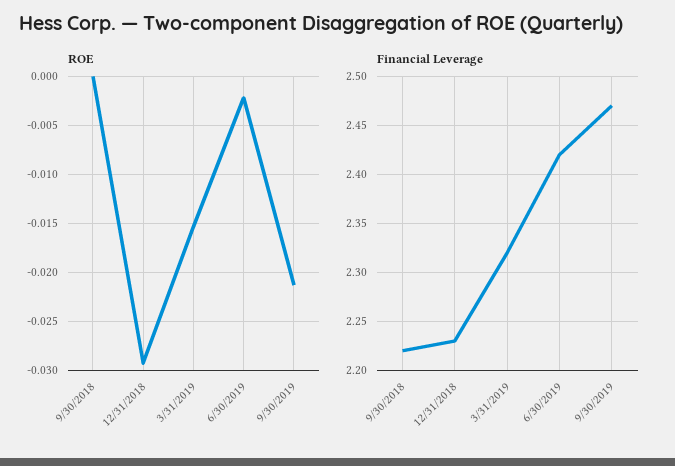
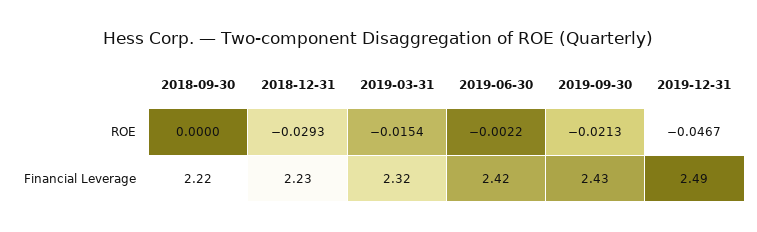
Financial Leverage, 9/30/2019: 2.47 -> 2.43
ROE, 2019-12-31: none -> -0.0467
Financial Leverage, 2019-12-31: none -> 2.49

